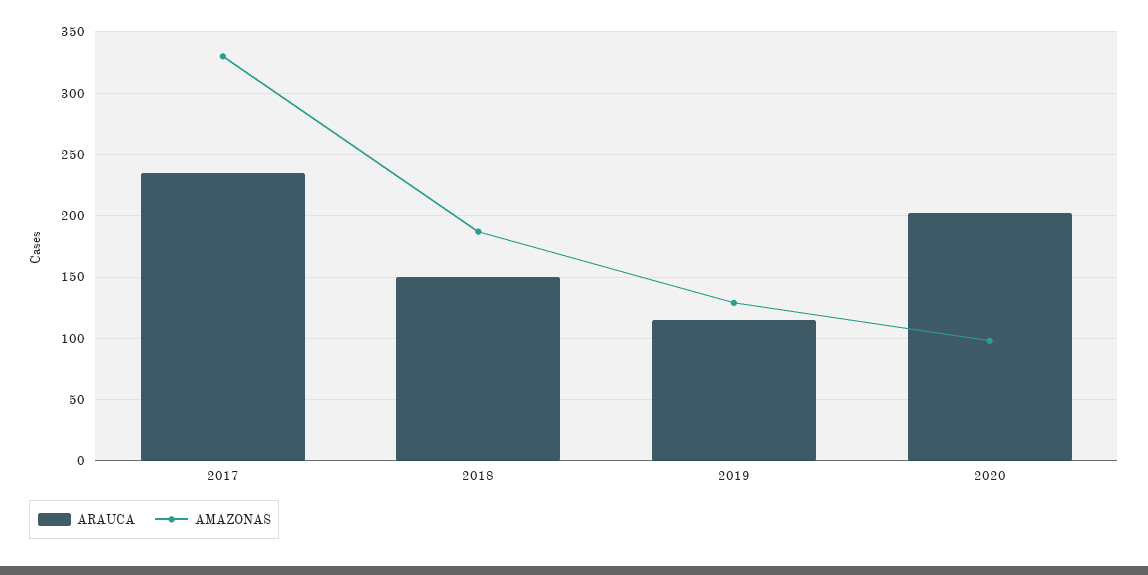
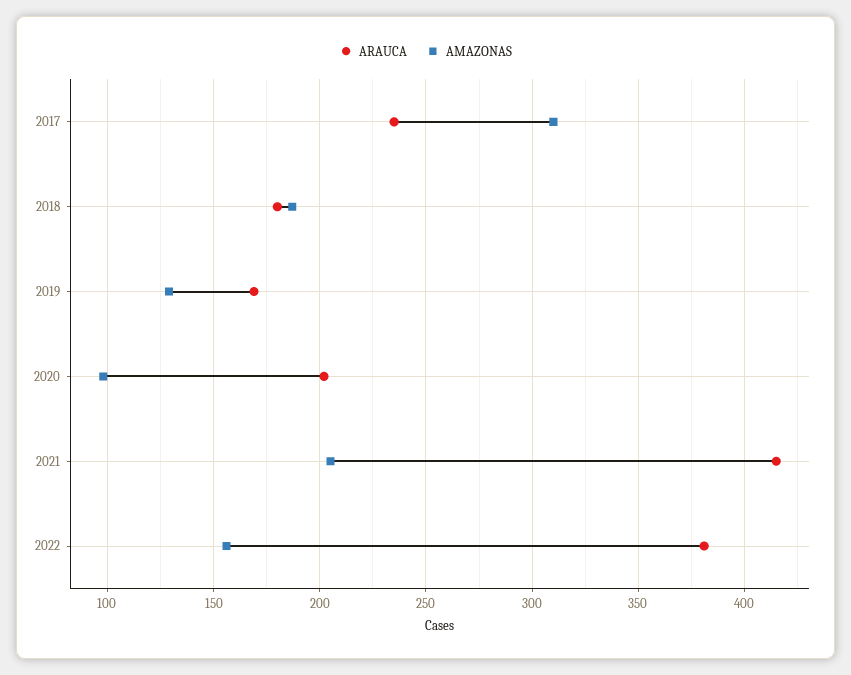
AMAZONAS, 2017: 330 -> 310
ARAUCA, 2018: 150 -> 180
ARAUCA, 2019: 115 -> 170
ARAUCA, 2021: none -> 415
AMAZONAS, 2021: none -> 205
ARAUCA, 2022: none -> 380
AMAZONAS, 2022: none -> 155

